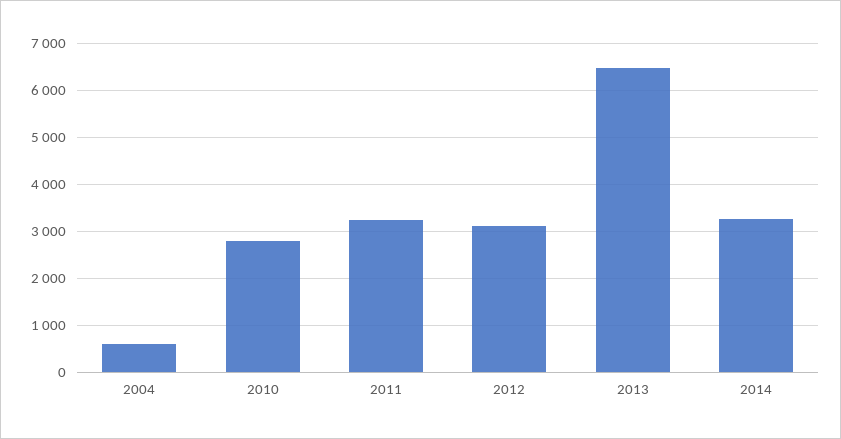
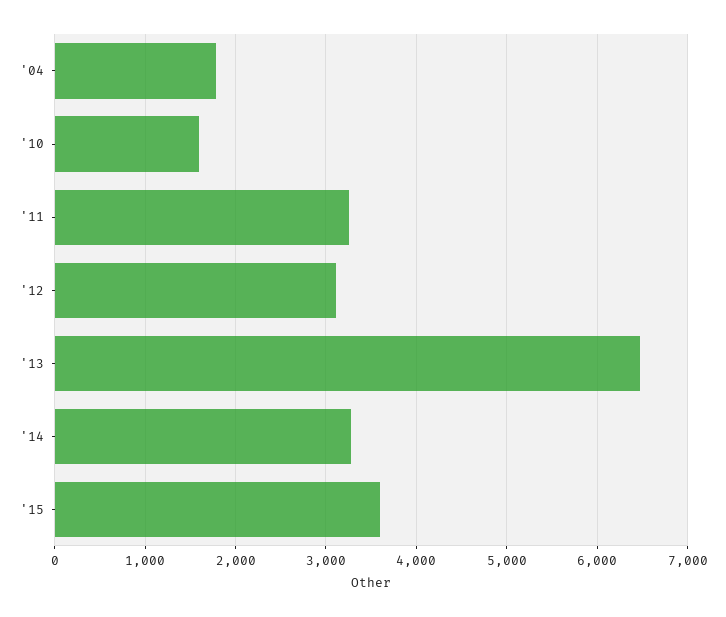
2004: 600 -> 1800
2010: 2800 -> 1600
'15: none -> 3600

